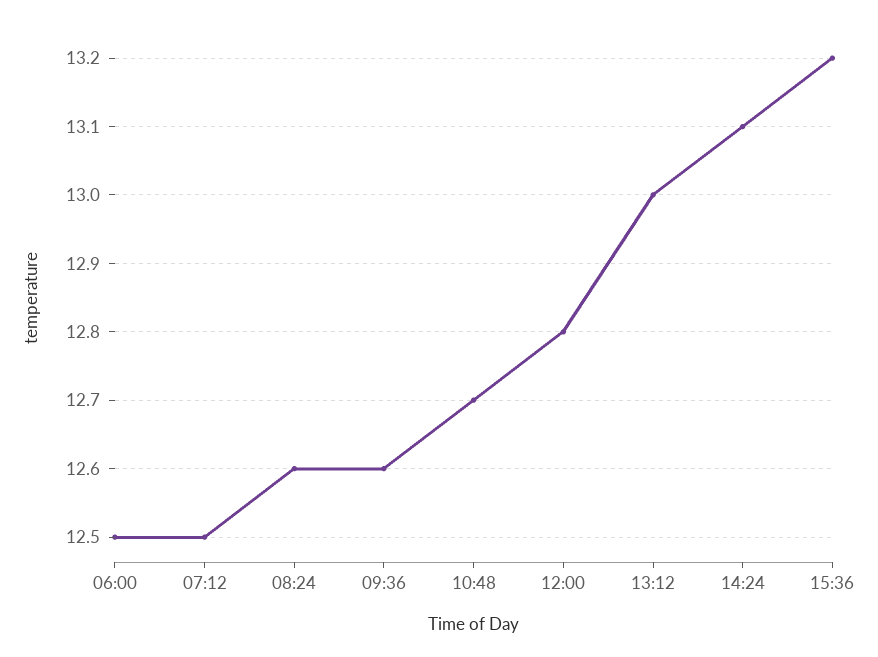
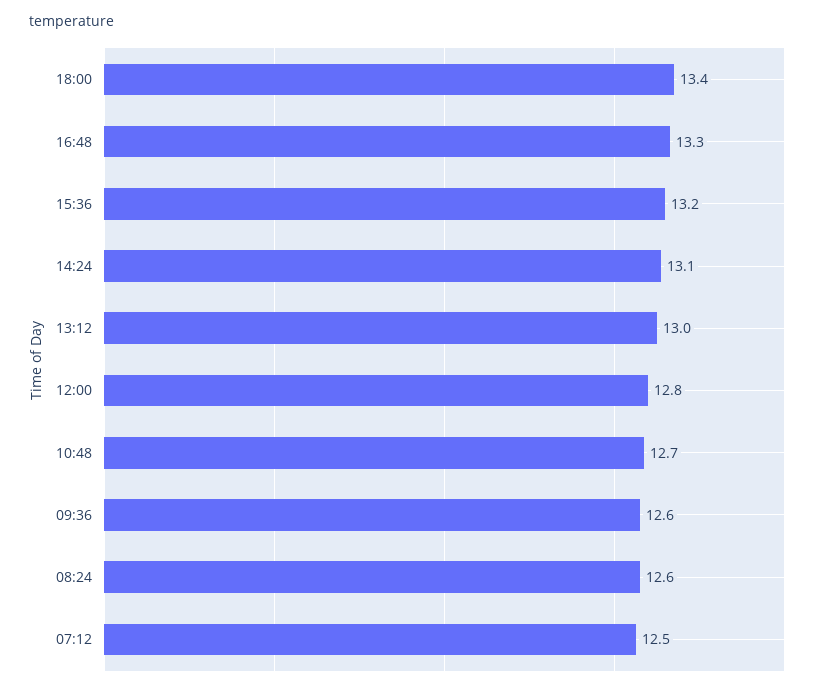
06:00: 12.5 -> none
18:00: none -> 13.4
16:48: none -> 13.3

